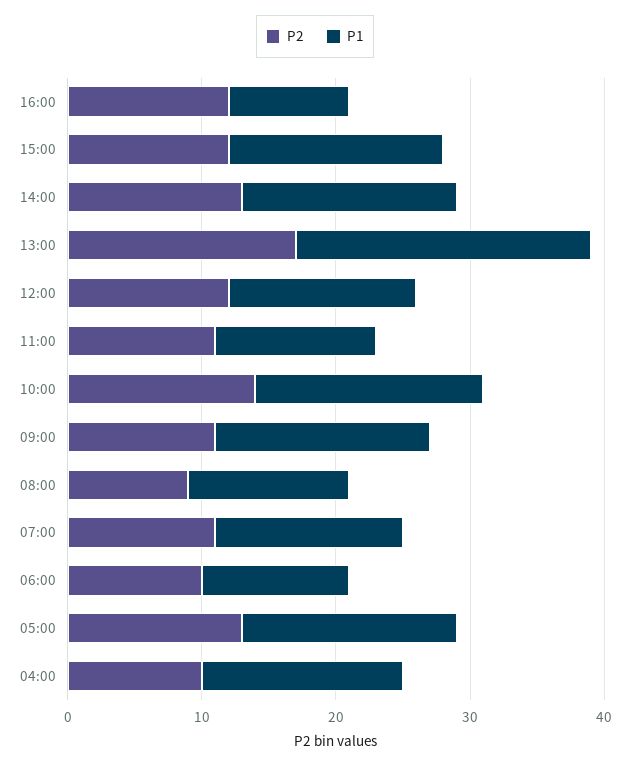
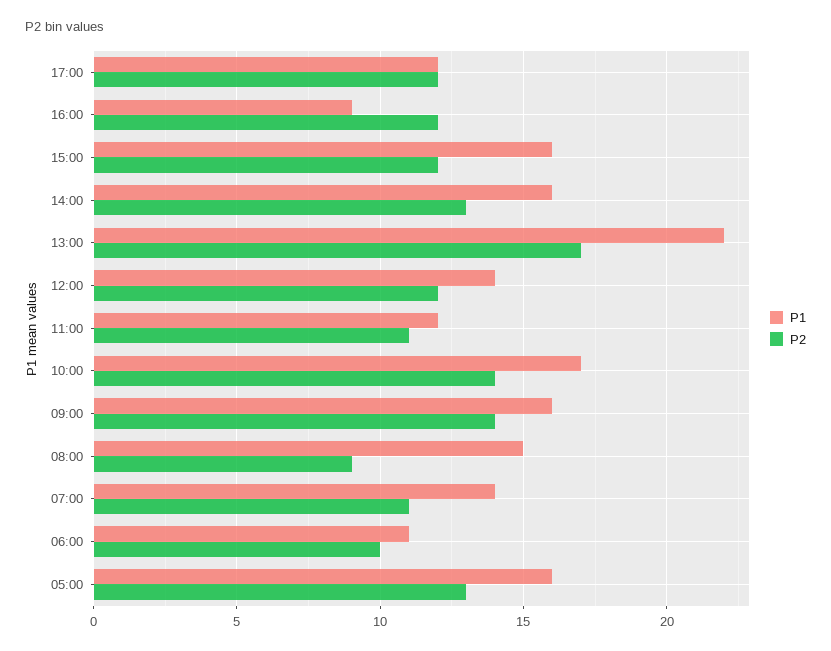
P2, 09:00: 11 -> 14
P1, 08:00: 12 -> 15
P2, 04:00: 10 -> none
P1, 04:00: 15 -> none
P1, 17:00: none -> 12
P2, 17:00: none -> 12

